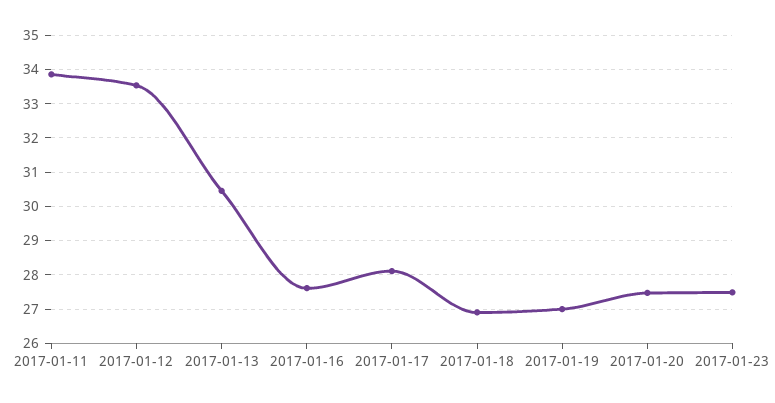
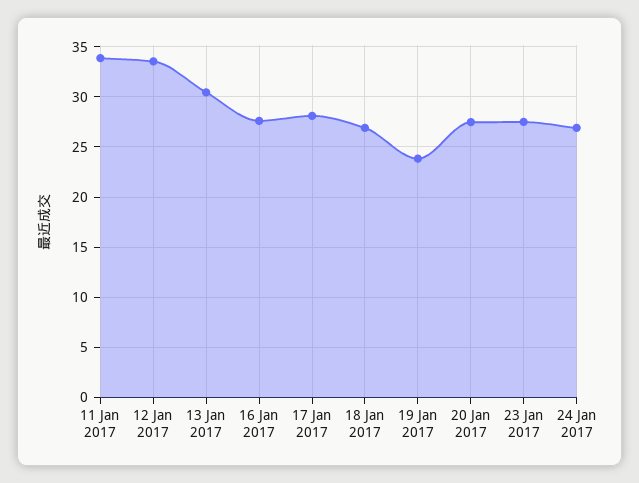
2017-01-19: 27 -> 24
24 Jan 2017: none -> 27

